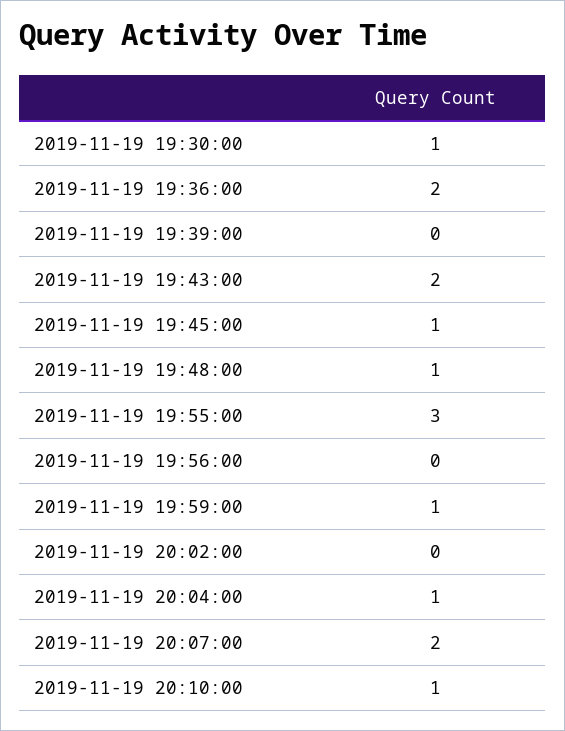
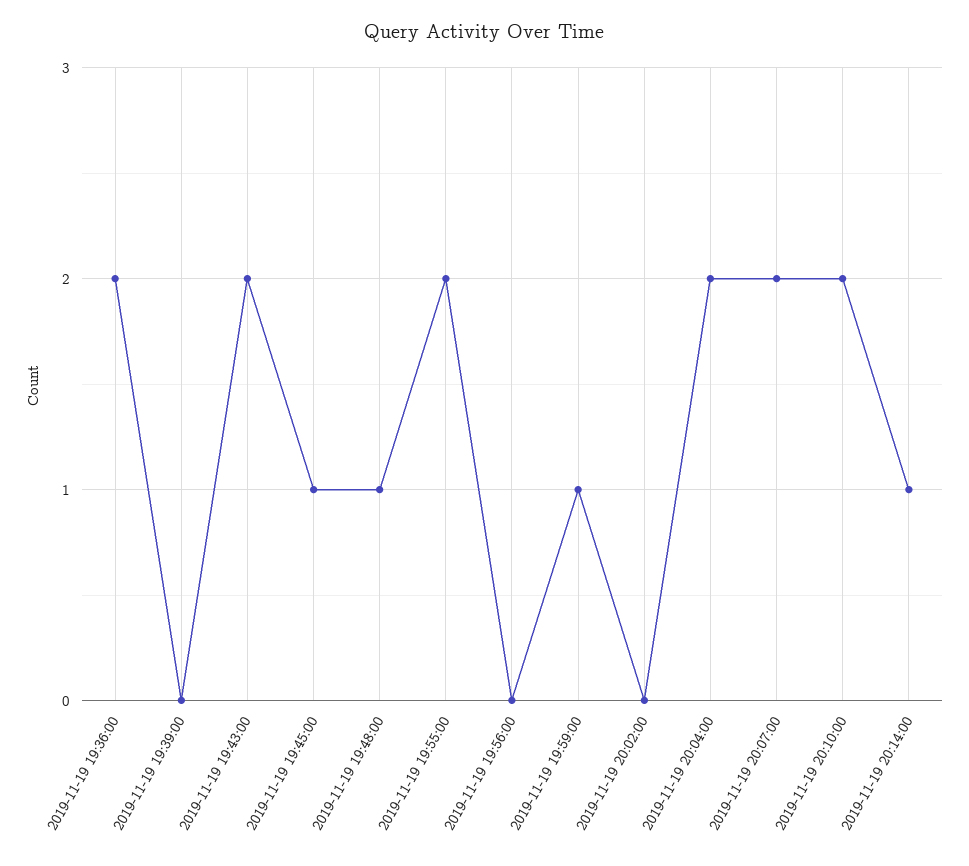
2019-11-19 19:30:00: 1 -> none
2019-11-19 19:55:00: 3 -> 2
2019-11-19 20:04:00: 1 -> 2
2019-11-19 20:10:00: 1 -> 2
2019-11-19 20:14:00: none -> 1

